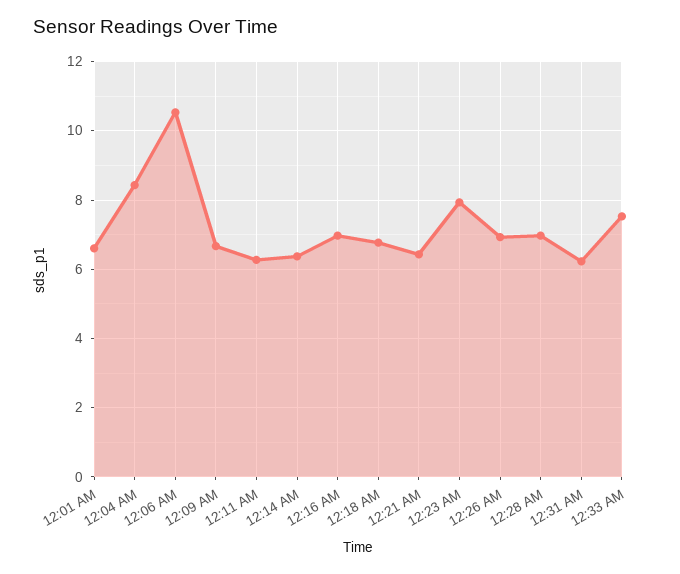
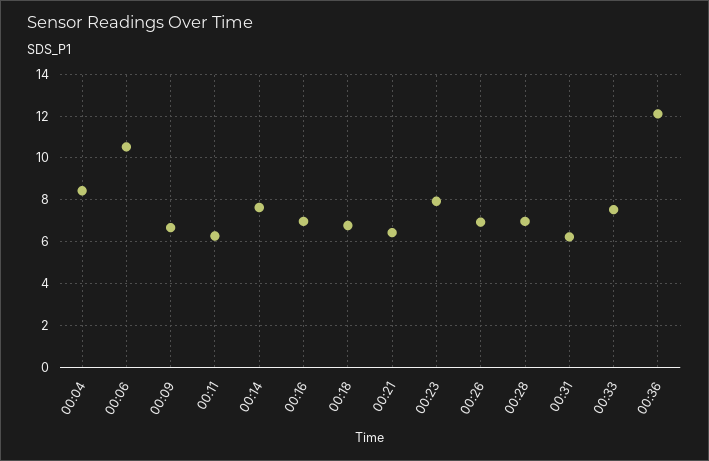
12:01 AM: 6.6 -> none
12:14 AM: 6.4 -> 7.5
00:36: none -> 12

